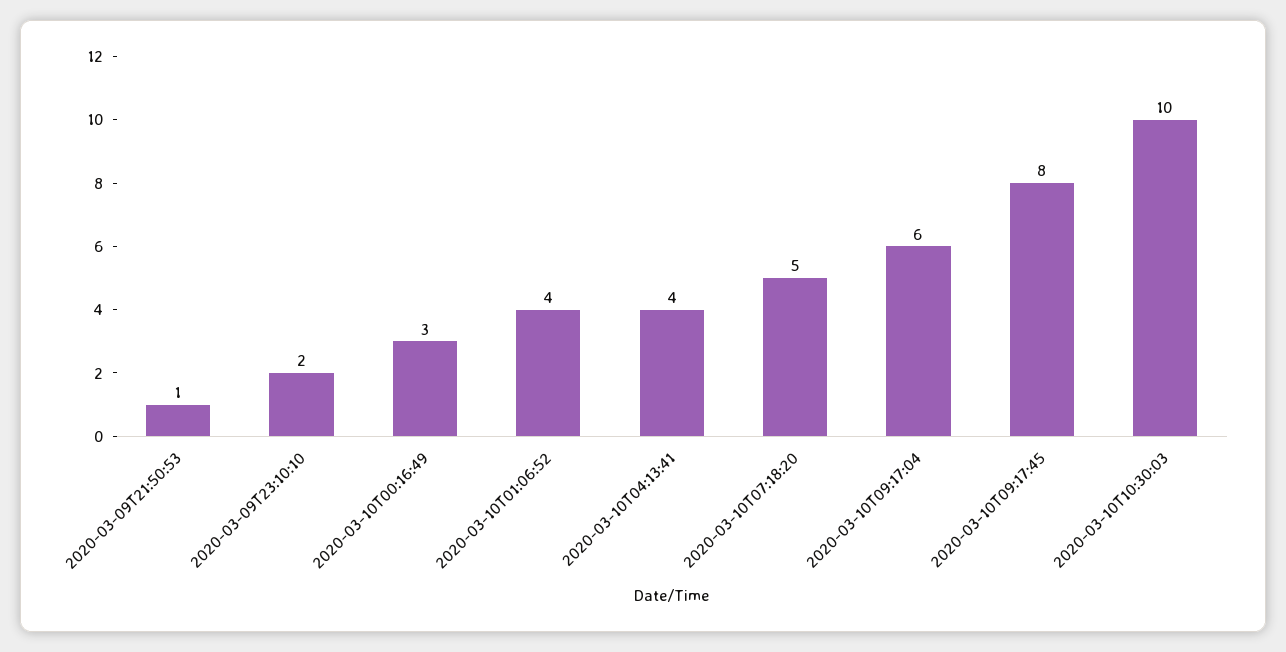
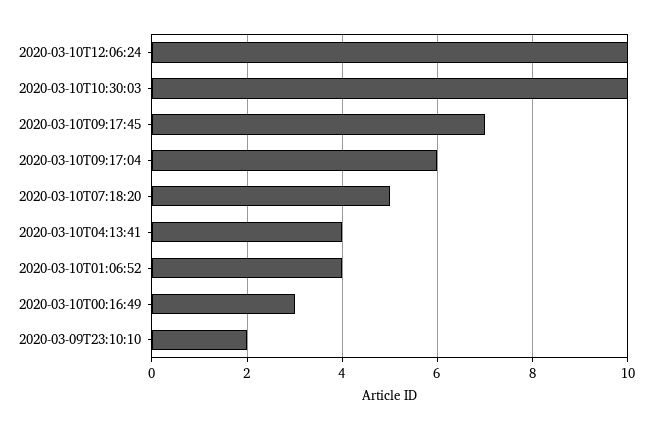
2020-03-09T21:50:53: 1 -> none
2020-03-10T09:17:45: 8 -> 7
2020-03-10T12:06:24: none -> 10

